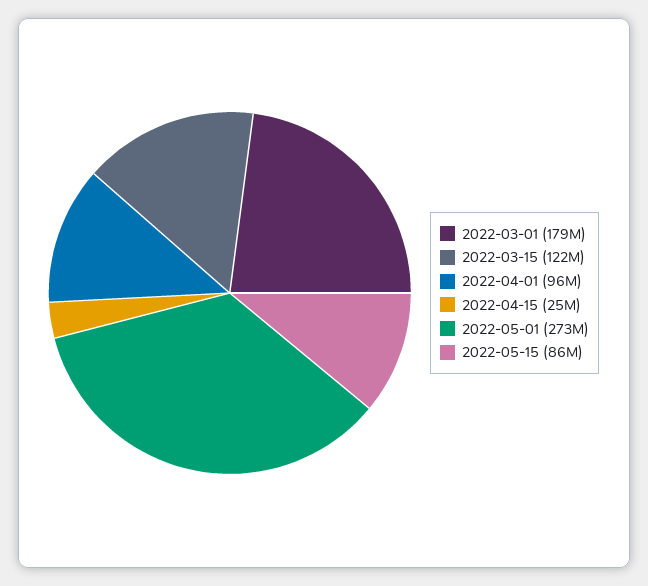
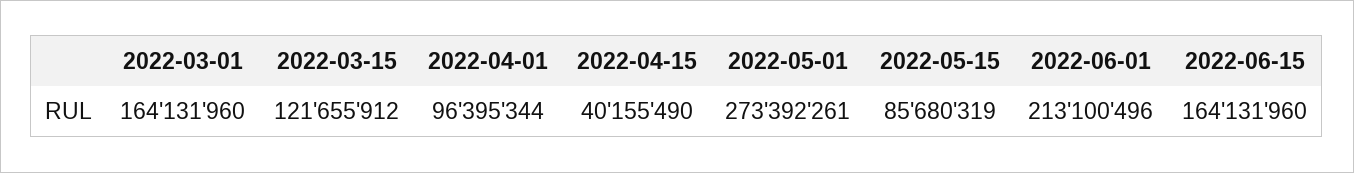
2022-03-01: 179000000 -> 164131960
2022-04-15: 25000000 -> 40155490
2022-06-01: none -> 213100496
2022-06-15: none -> 164131960

